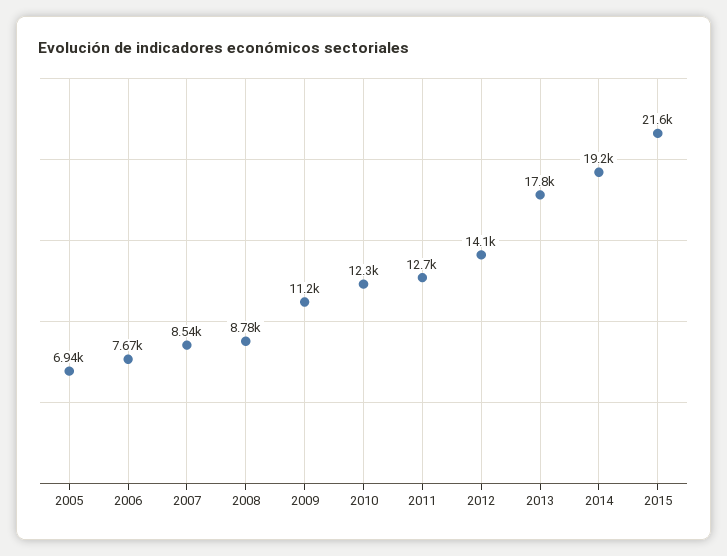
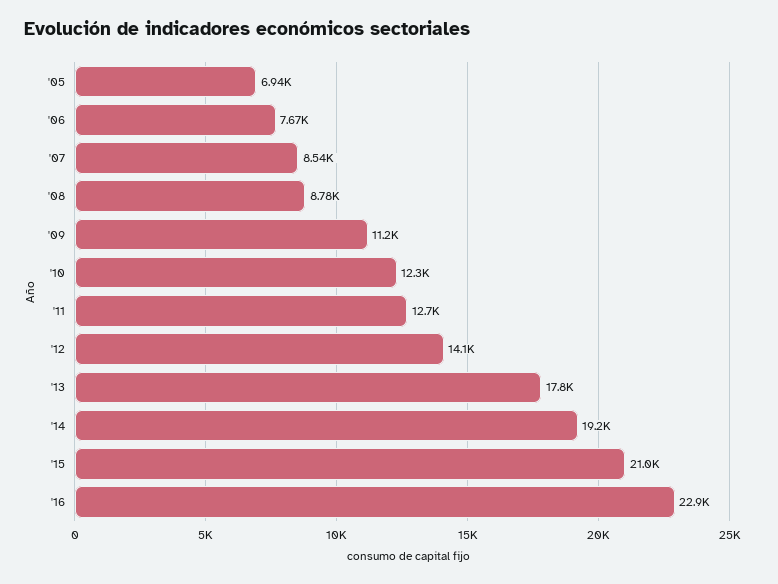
2015: 21600 -> 21000
'16: none -> 22900

